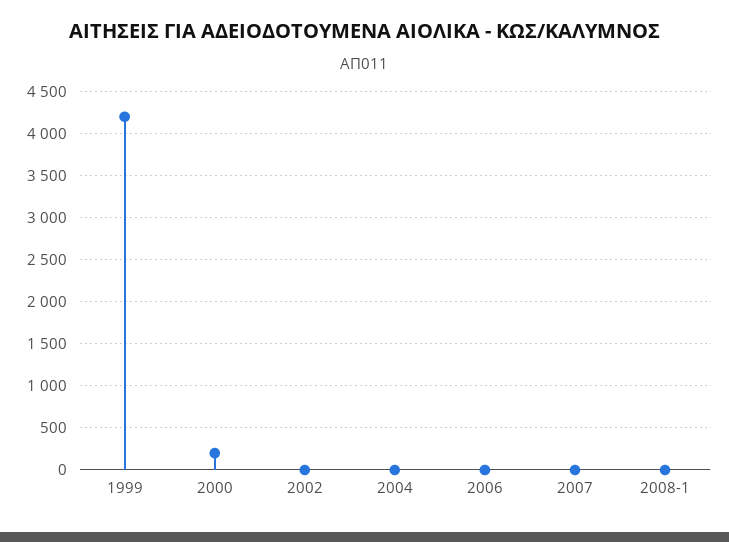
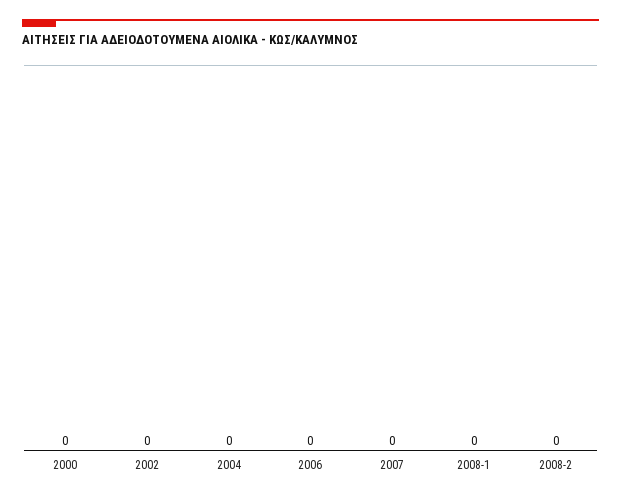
1999: 4200 -> none
2000: 200 -> 0
2008-2: none -> 0

